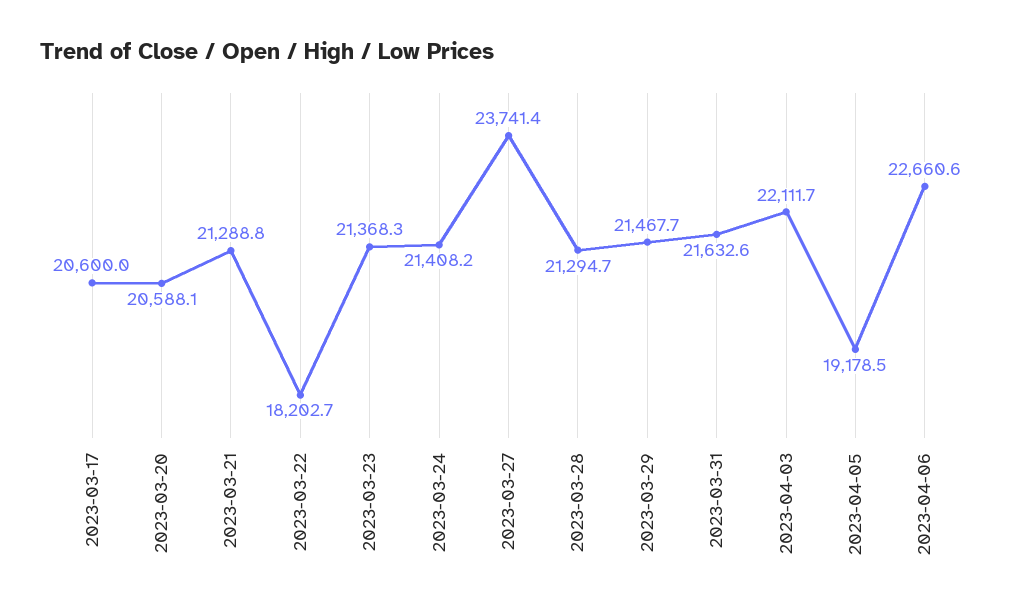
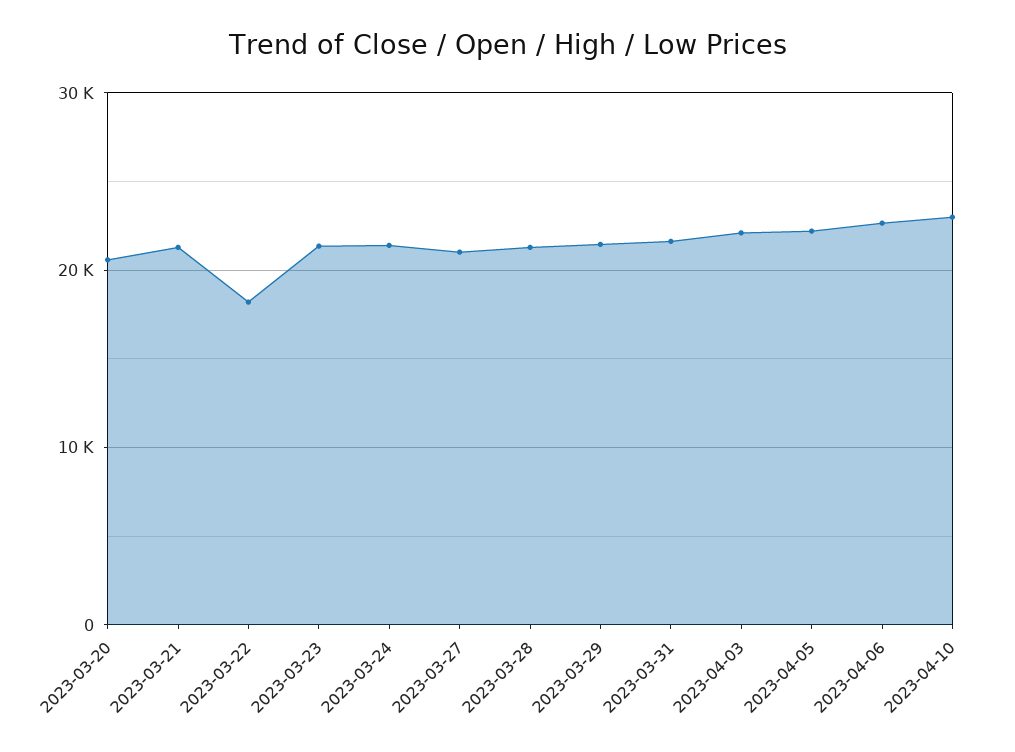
2023-03-17: 20600 -> none
2023-03-27: 23741.4 -> 21000
2023-04-05: 19178.5 -> 22000
2023-04-10: none -> 23000

